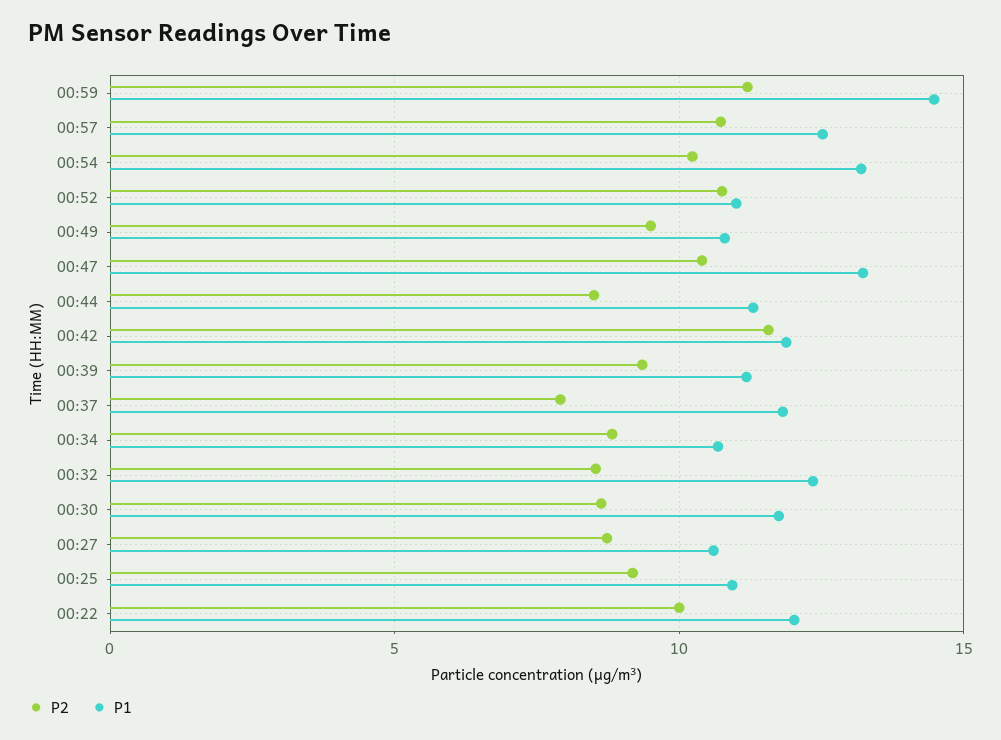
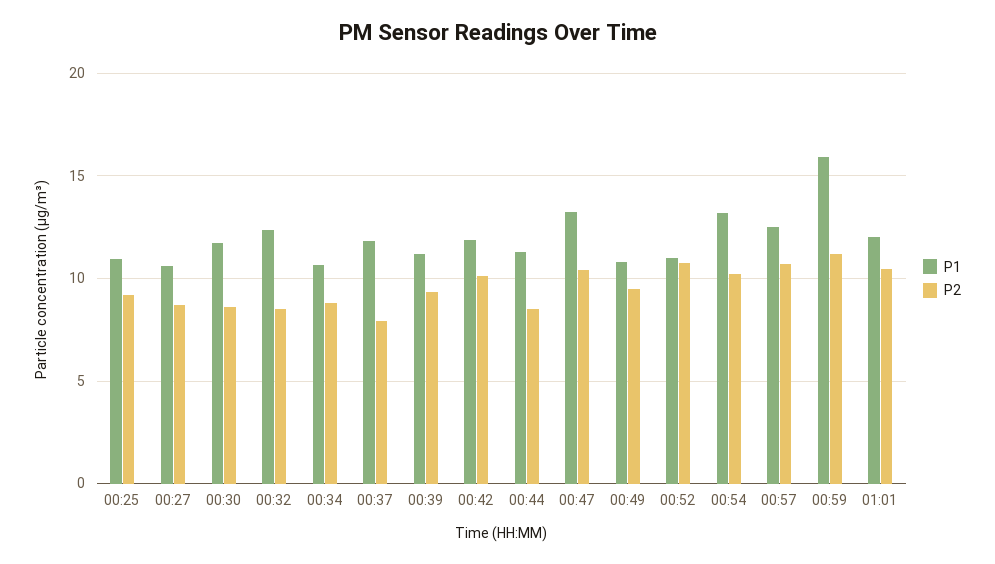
P1, 00:59: 14.5 -> 16
P2, 00:42: 11.5 -> 10
P2, 00:22: 10 -> none
P1, 00:22: 12 -> none
P1, 01:01: none -> 12
P2, 01:01: none -> 10.5

